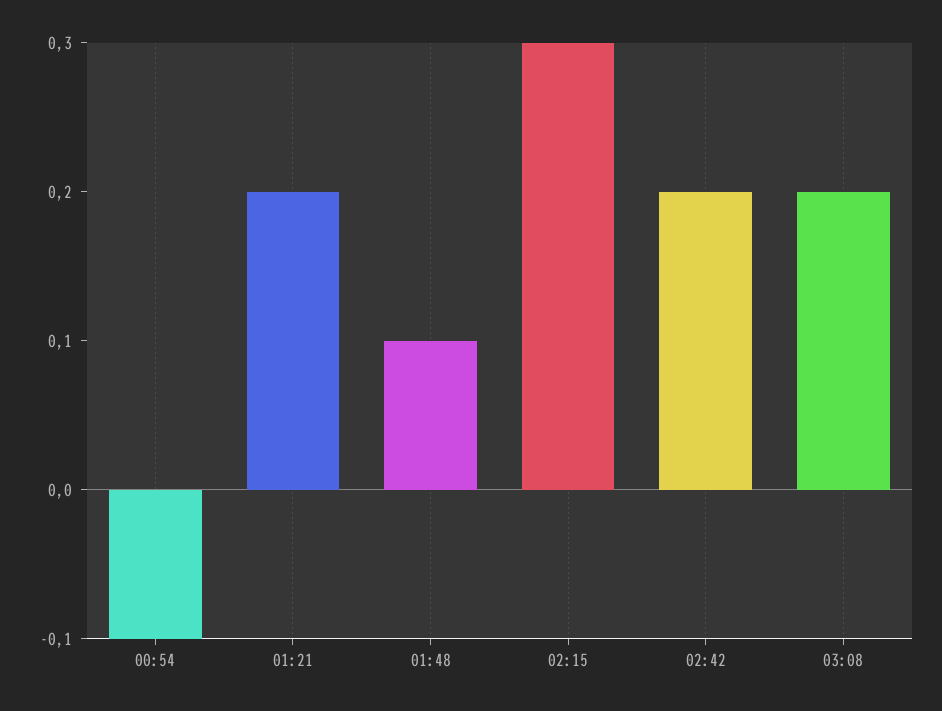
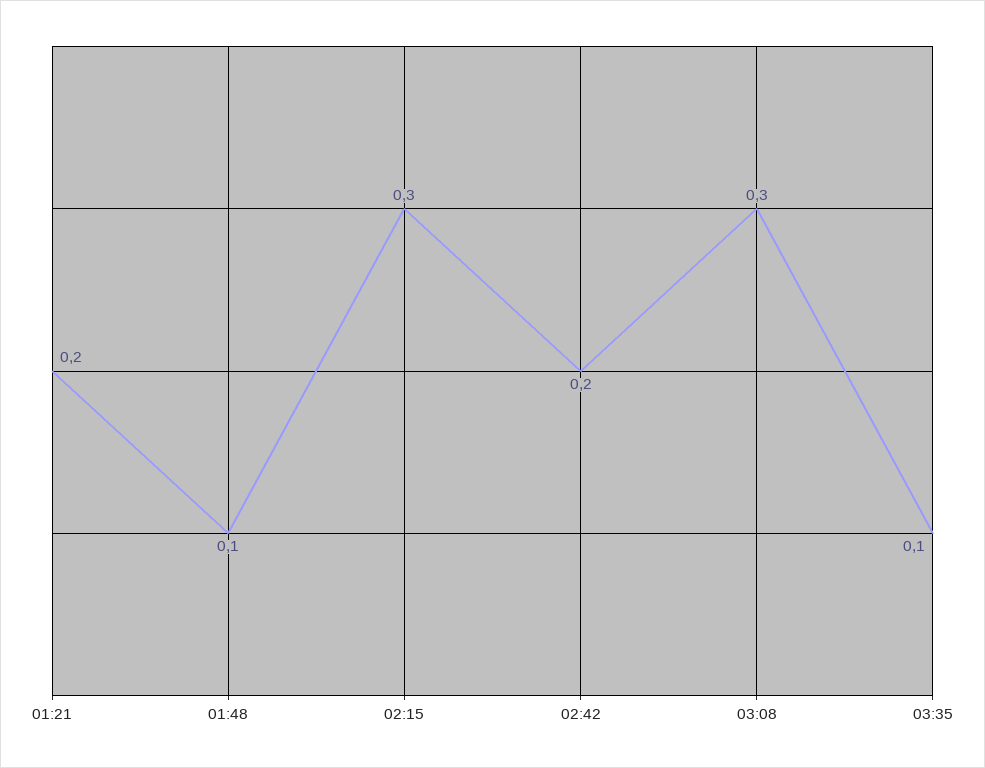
00:54: -0.1 -> none
03:08: 0.2 -> 0.3
03:35: none -> 0.1

